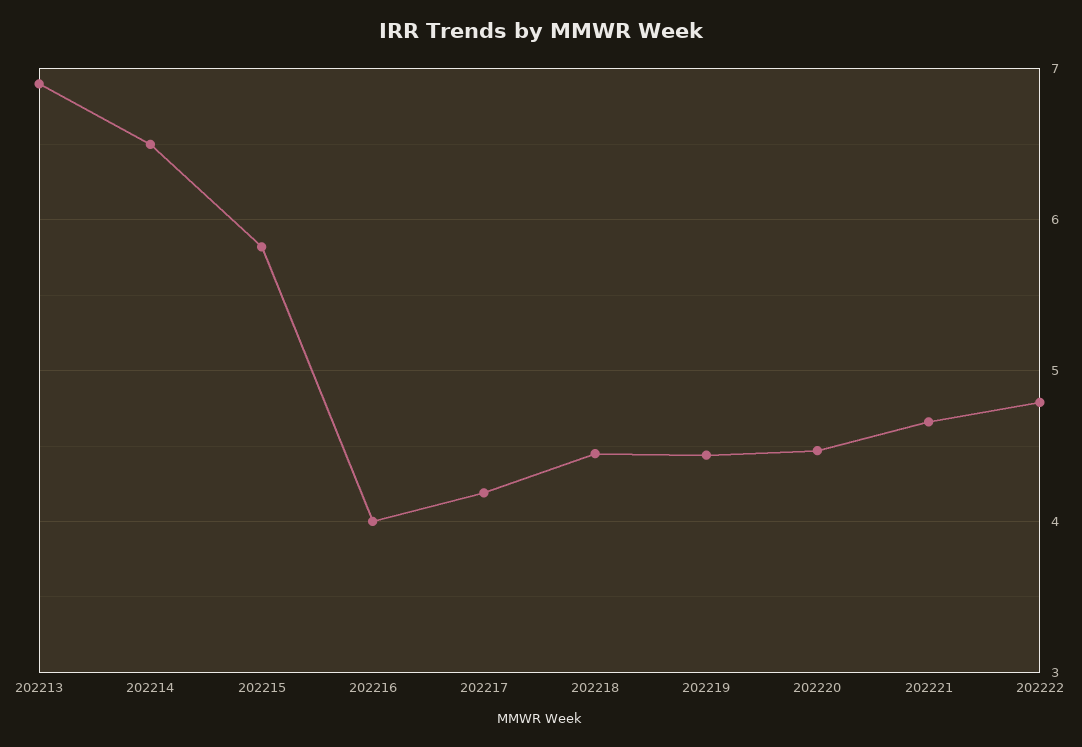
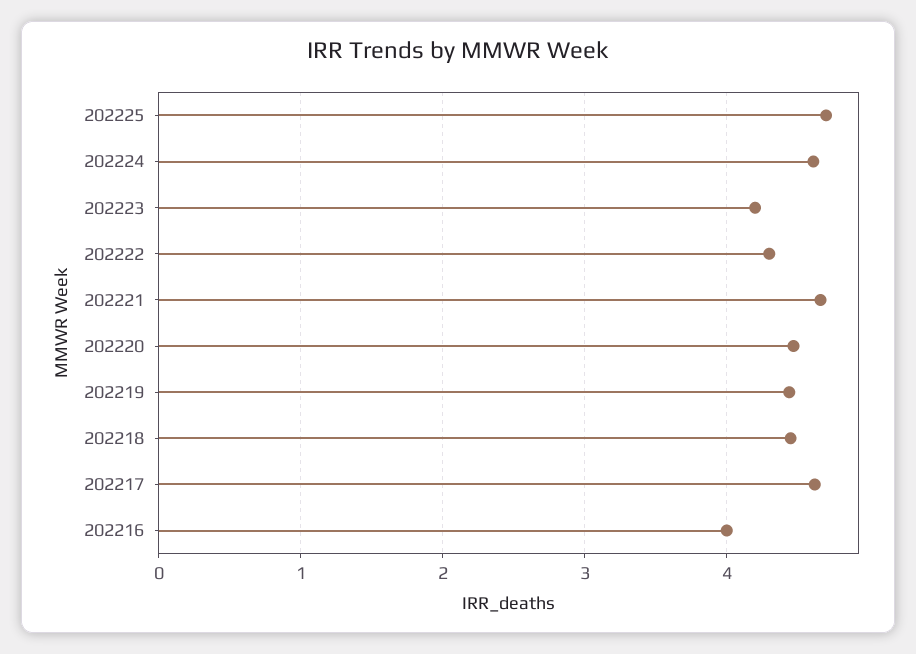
202213: 6.9 -> none
202214: 6.5 -> none
202215: 5.8 -> none
202217: 4.2 -> 4.6
202222: 4.8 -> 4.3
202225: none -> 4.7
202224: none -> 4.6
202223: none -> 4.2

